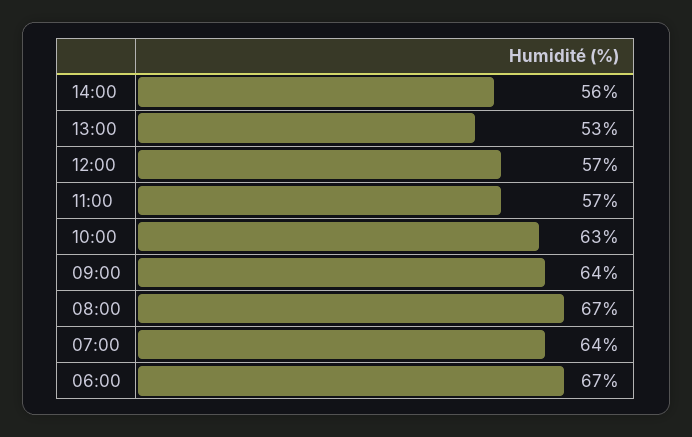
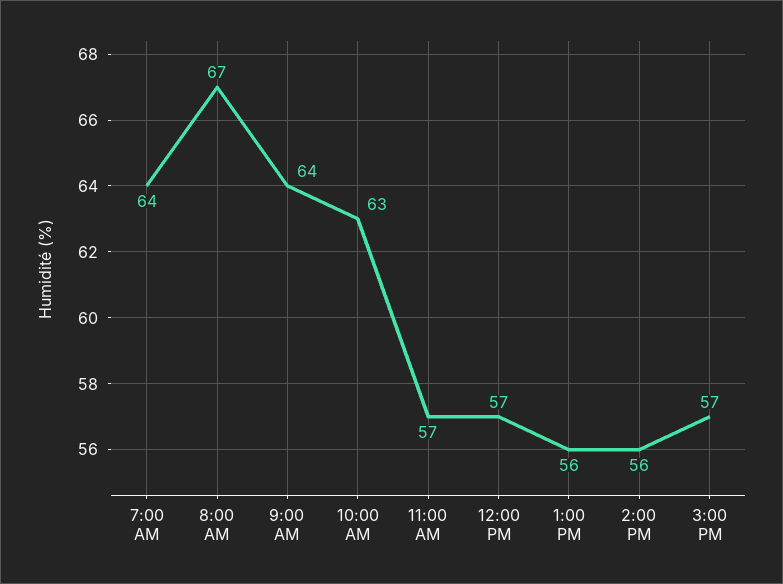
13:00: 53 -> 56
06:00: 67 -> none
3:00 PM: none -> 57

